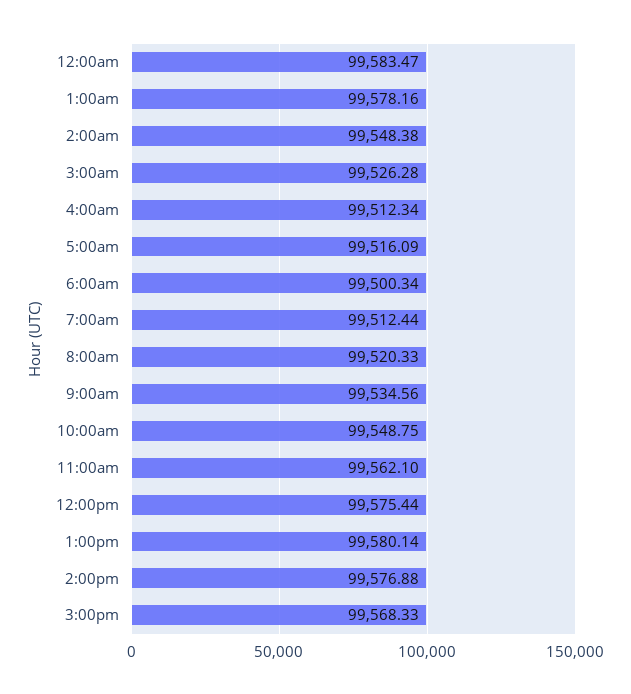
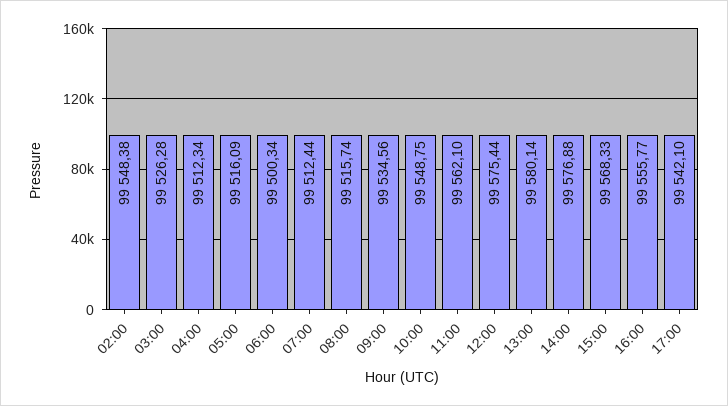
12:00am: 99583.47 -> none
1:00am: 99578.16 -> none
8:00am: 99520.33 -> 99515.74
16:00: none -> 99555.77
17:00: none -> 99542.1

